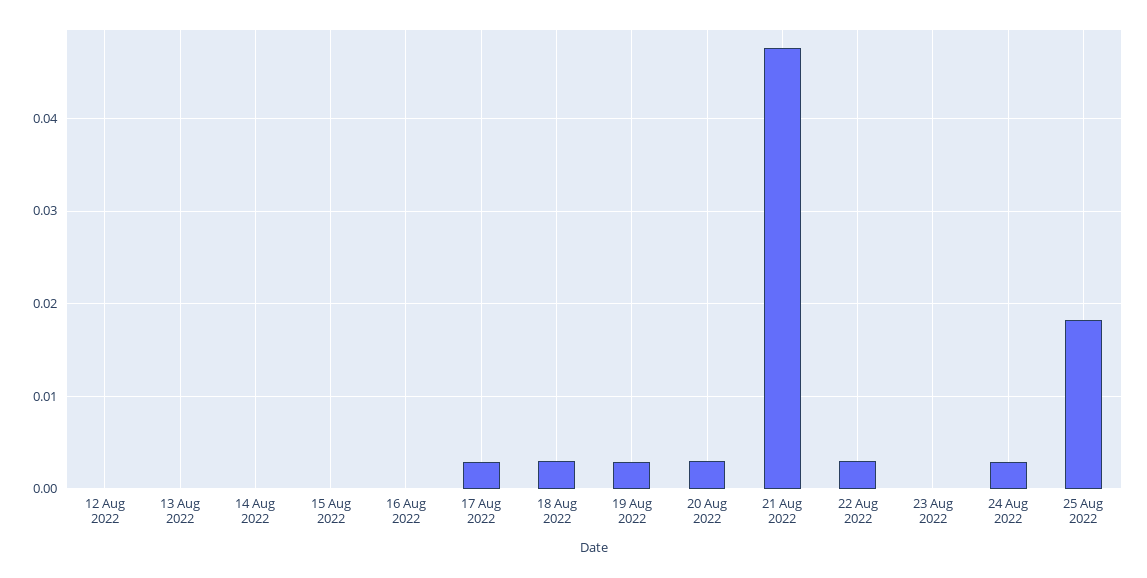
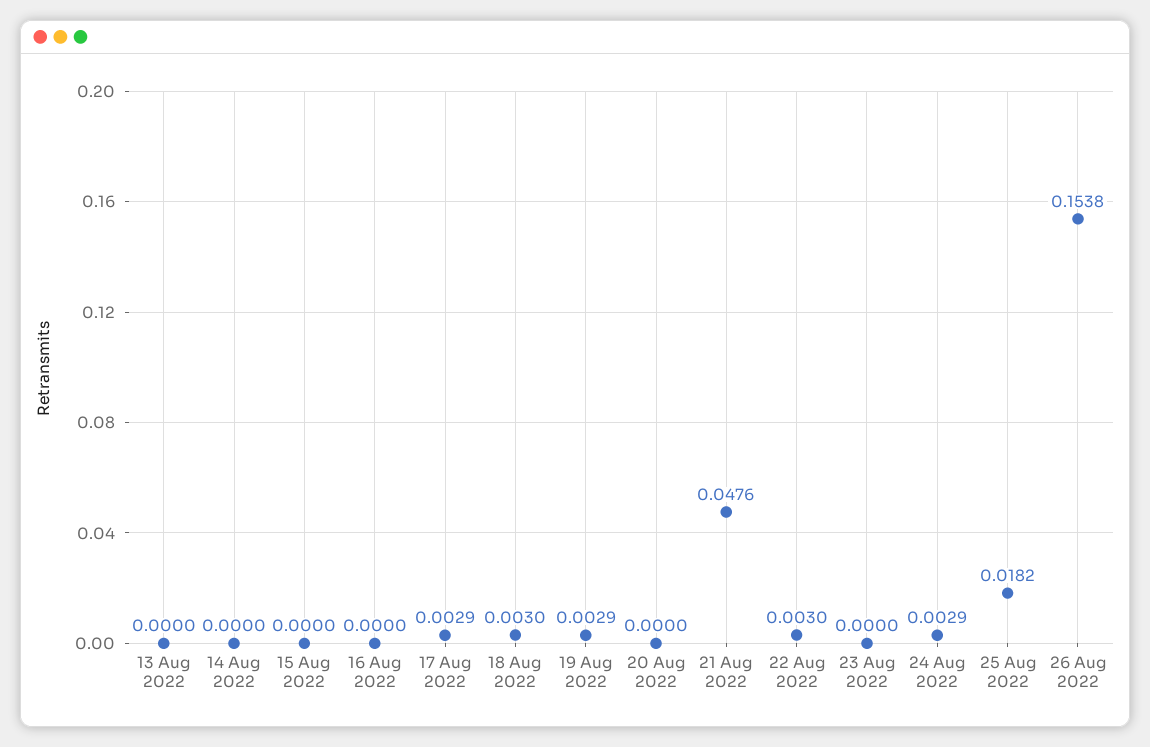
12 Aug 2022: 0 -> none
20 Aug 2022: 0.003 -> 0
26 Aug 2022: none -> 0.1538

